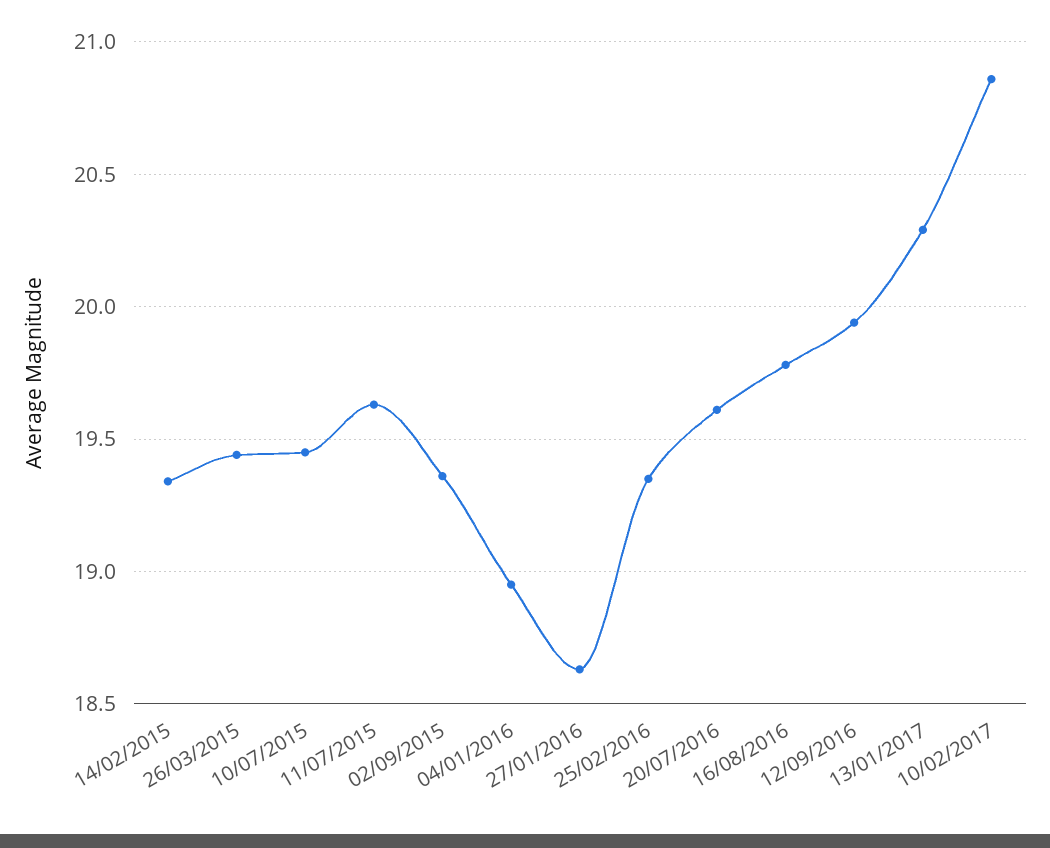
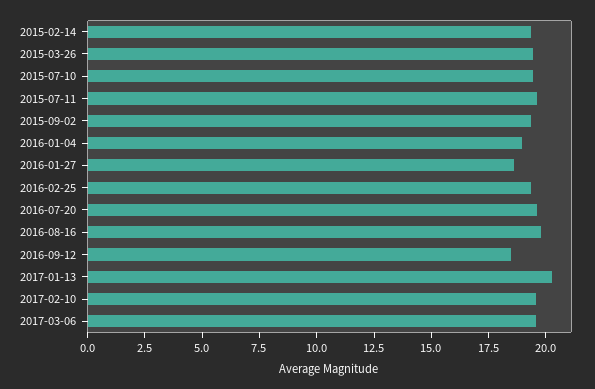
12/09/2016: 19.95 -> 18.5
10/02/2017: 20.85 -> 19.5
2017-03-06: none -> 19.5

